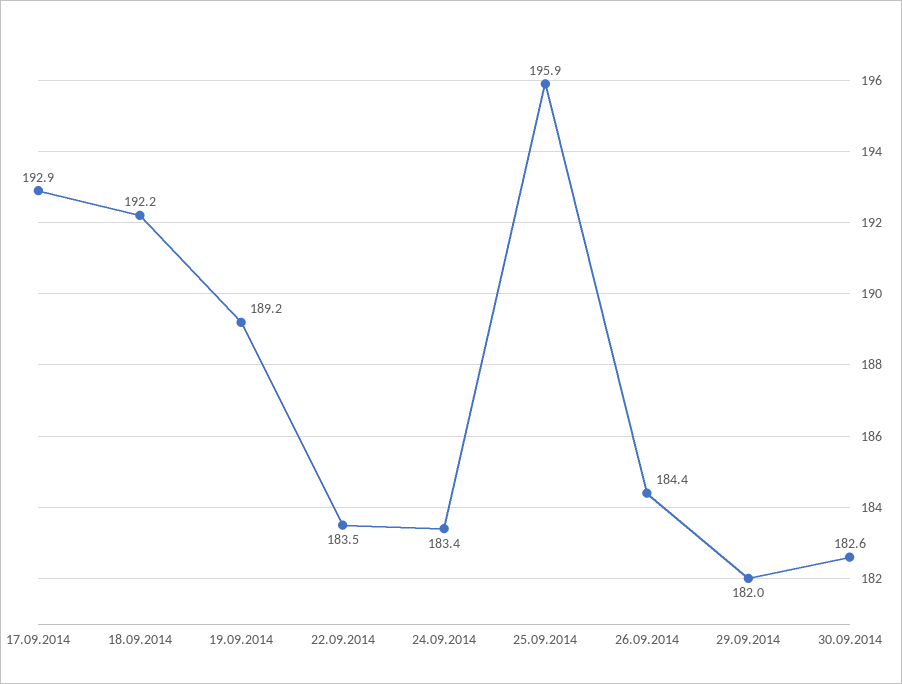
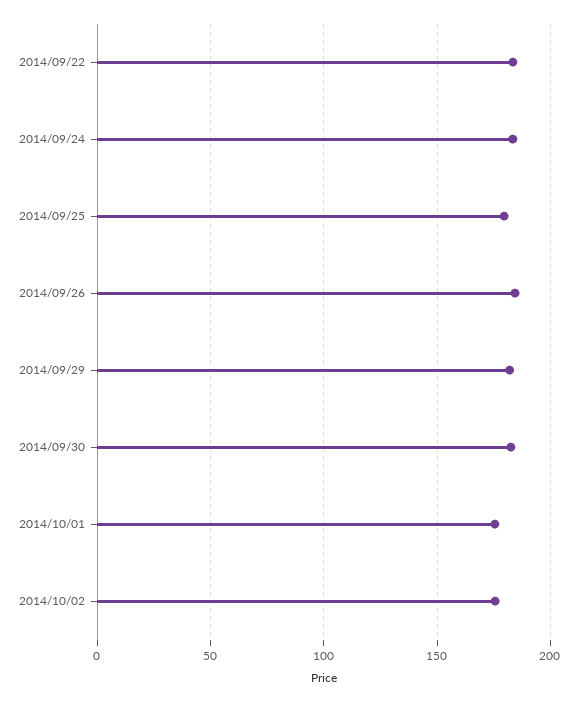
17.09.2014: 192.9 -> none
18.09.2014: 192.2 -> none
19.09.2014: 189.2 -> none
25.09.2014: 195.9 -> 180
2014/10/01: none -> 175
2014/10/02: none -> 175

